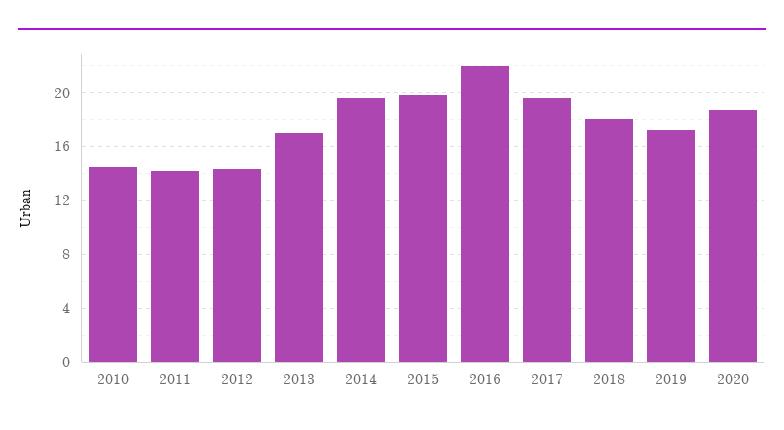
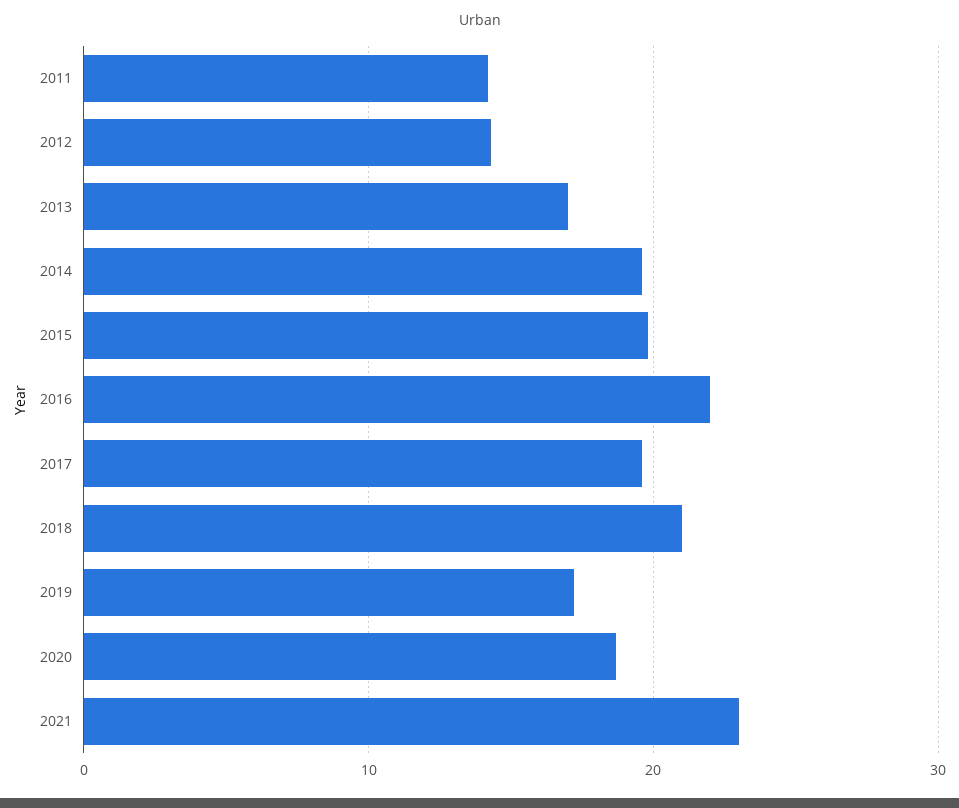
2010: 14.5 -> none
2018: 18 -> 21
2021: none -> 23

